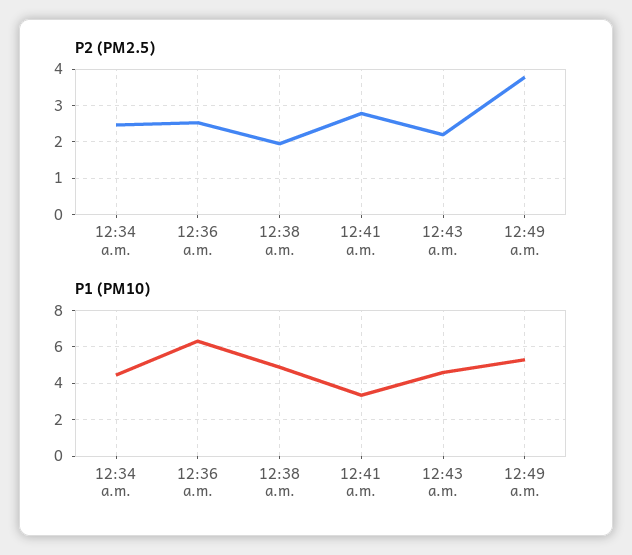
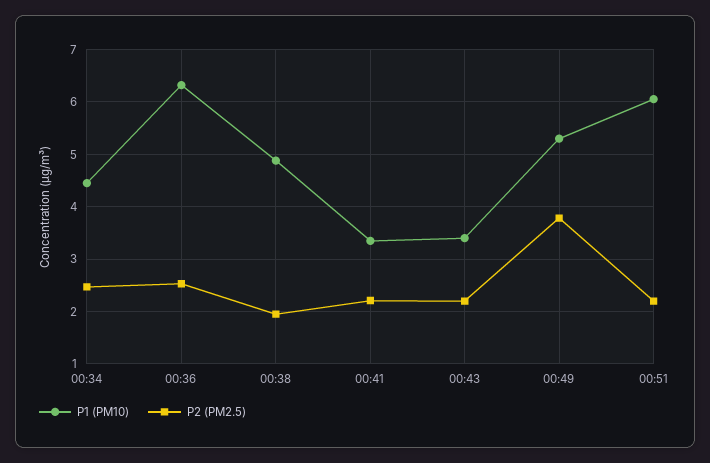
P2 (PM2.5), 12:41 a.m.: 2.8 -> 2.2
P1 (PM10), 12:43 a.m.: 4.5 -> 3.4
P1 (PM10), 00:51: none -> 6
P2 (PM2.5), 00:51: none -> 2.2

